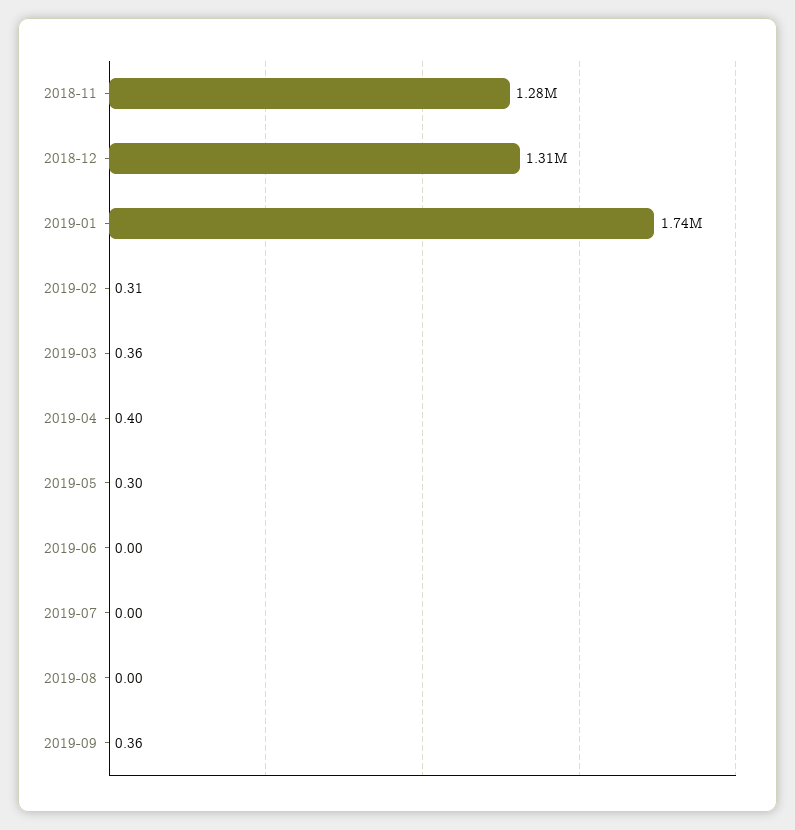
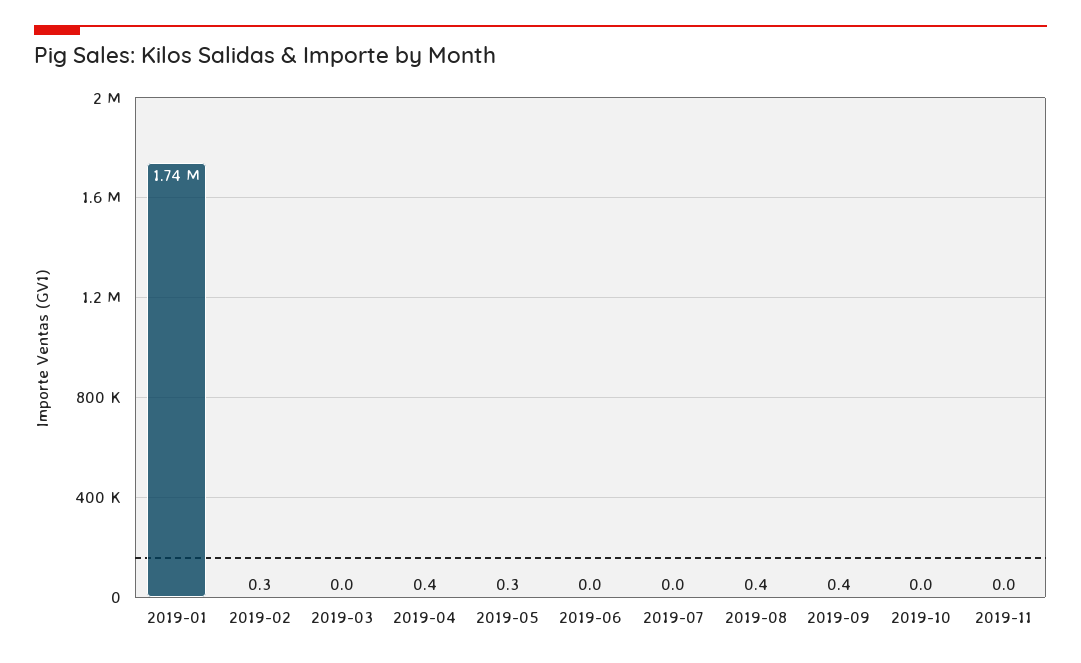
2018-11: 1280000 -> none
2018-12: 1310000 -> none
2019-03: 0.36 -> 0
2019-08: 0 -> 0.4
2019-10: none -> 0
2019-11: none -> 0

